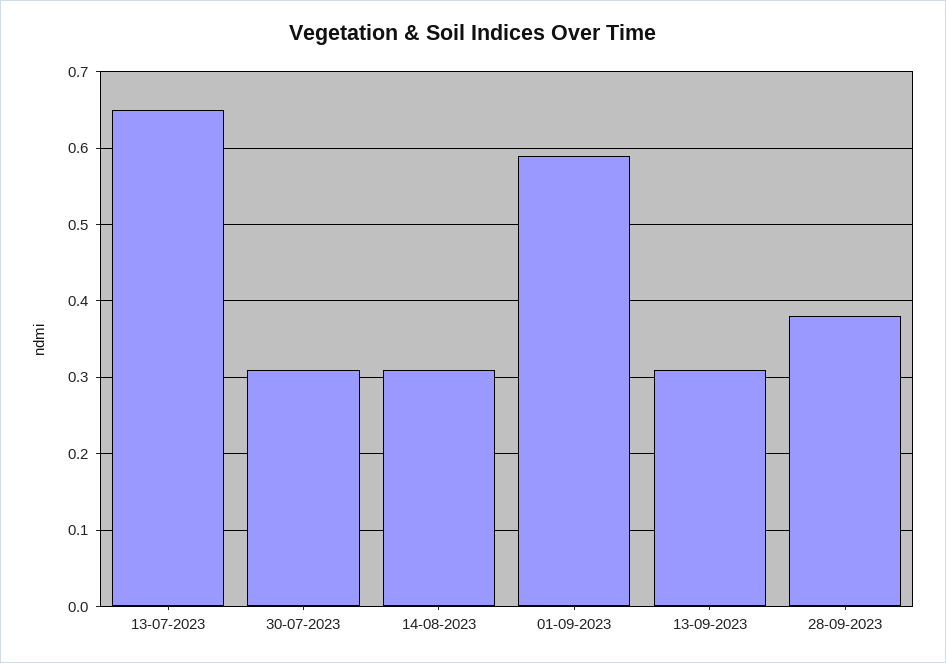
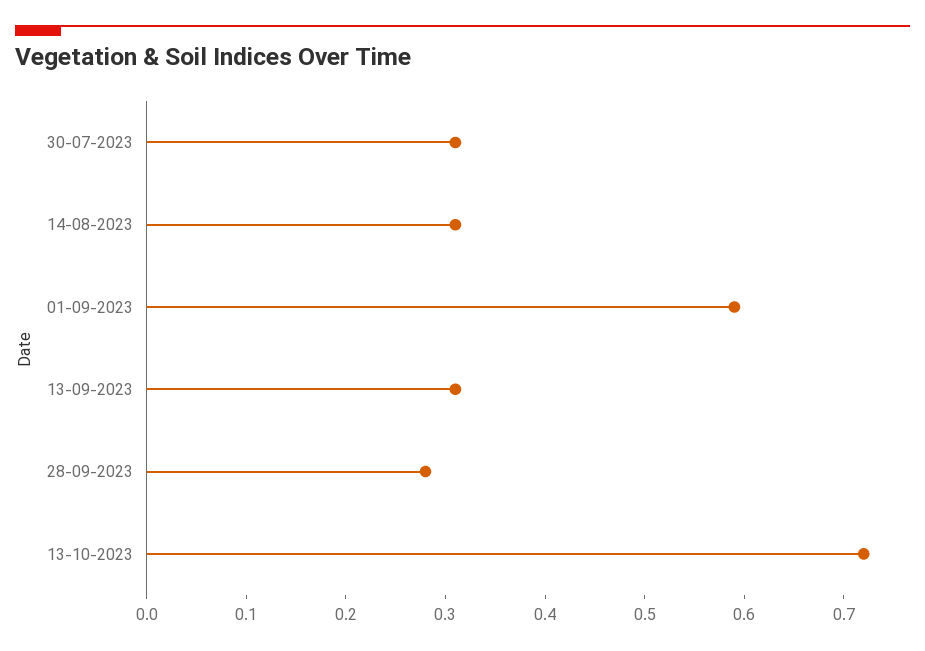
13-07-2023: 0.65 -> none
28-09-2023: 0.38 -> 0.28
13-10-2023: none -> 0.72

